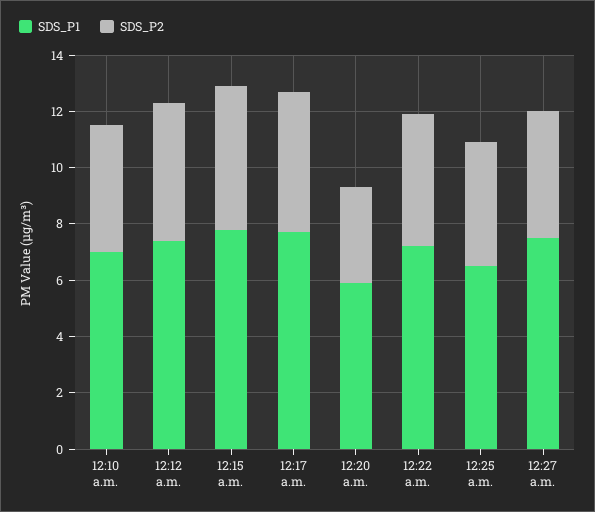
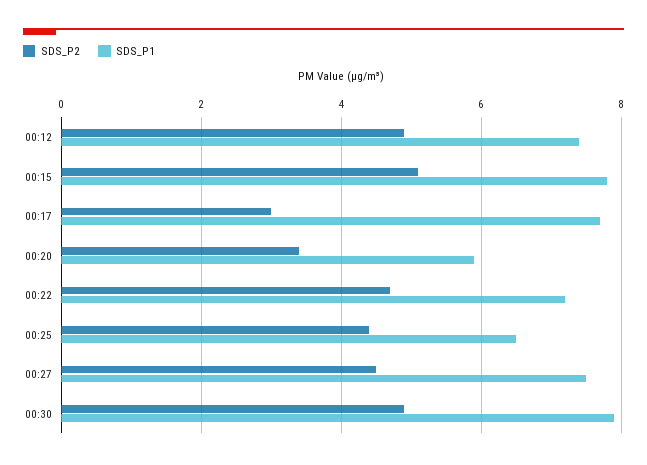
SDS_P1, 12:10 a.m.: 7 -> none
SDS_P2, 12:10 a.m.: 4.5 -> none
SDS_P2, 12:17 a.m.: 5 -> 3
SDS_P2, 00:30: none -> 5
SDS_P1, 00:30: none -> 8

